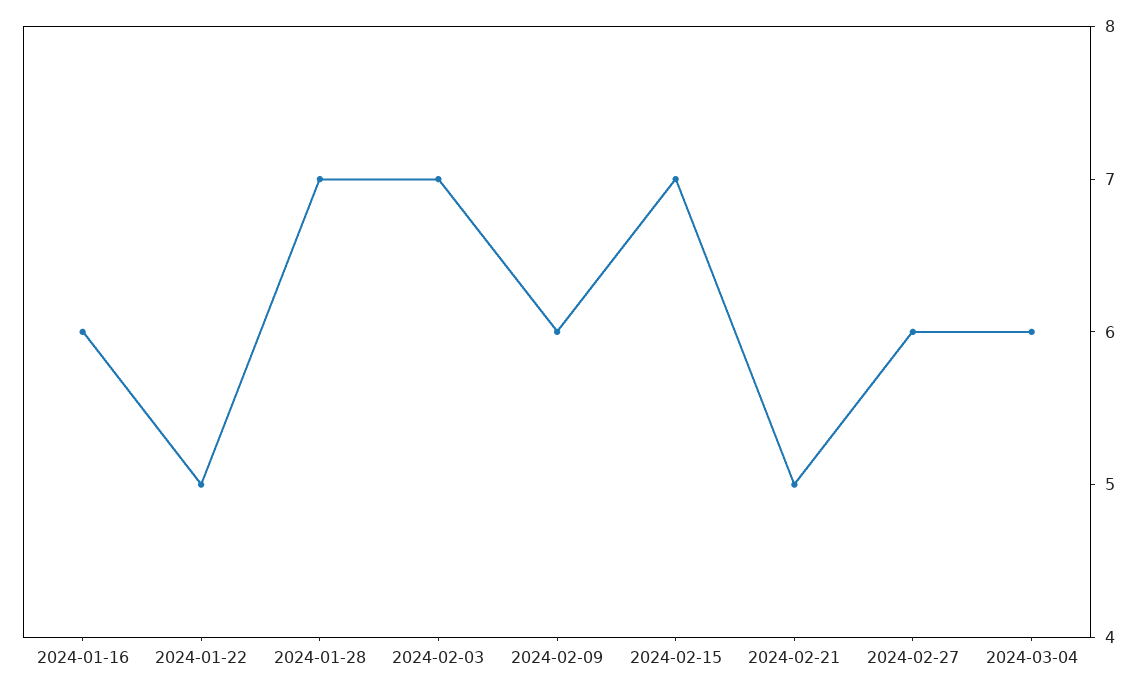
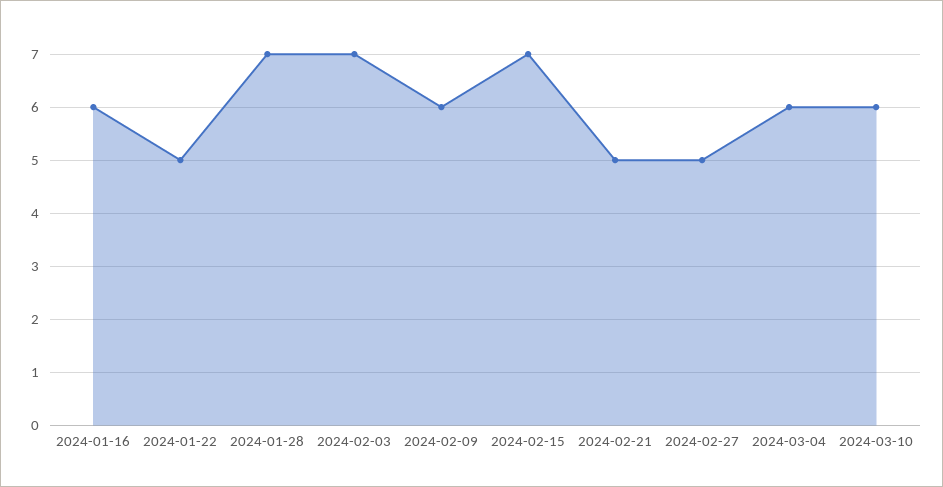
2024-02-27: 6 -> 5
2024-03-10: none -> 6

